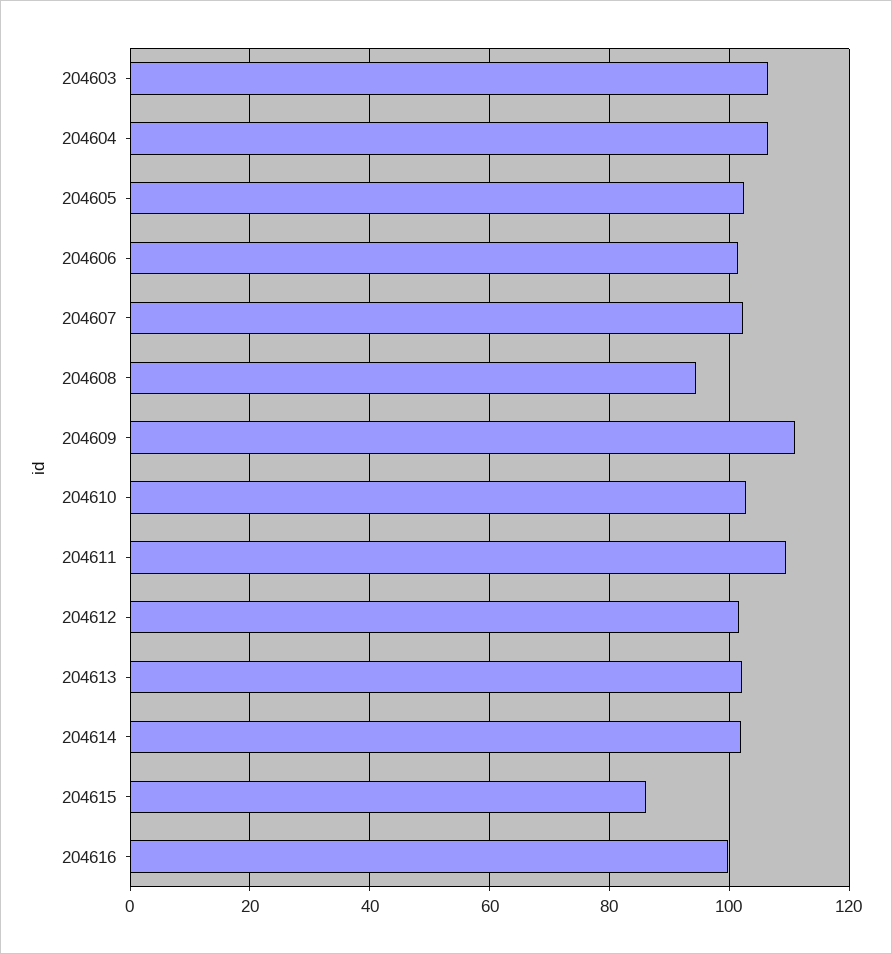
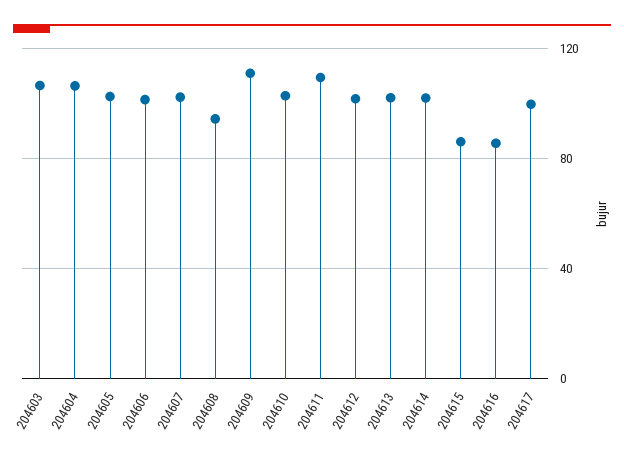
204616: 100 -> 85
204617: none -> 100

